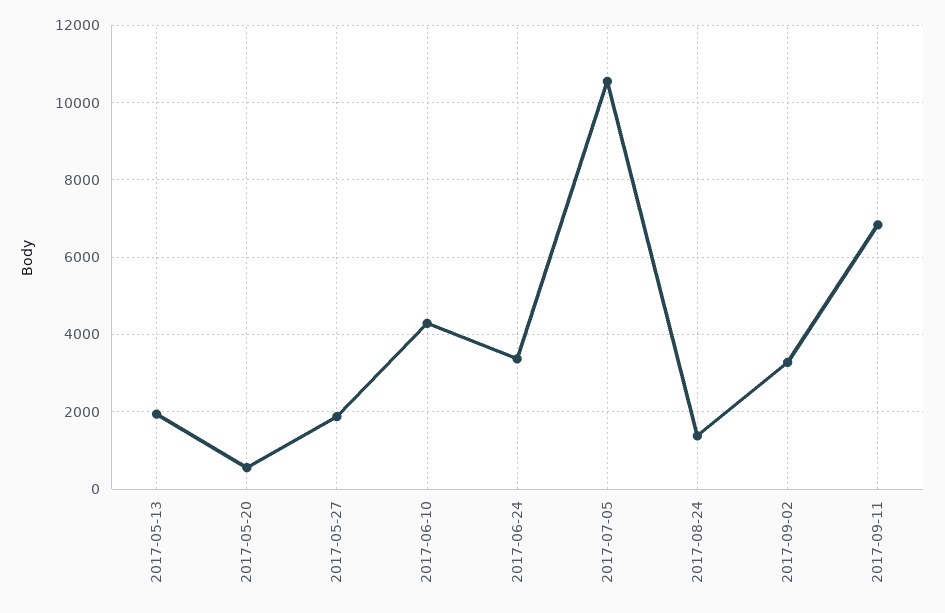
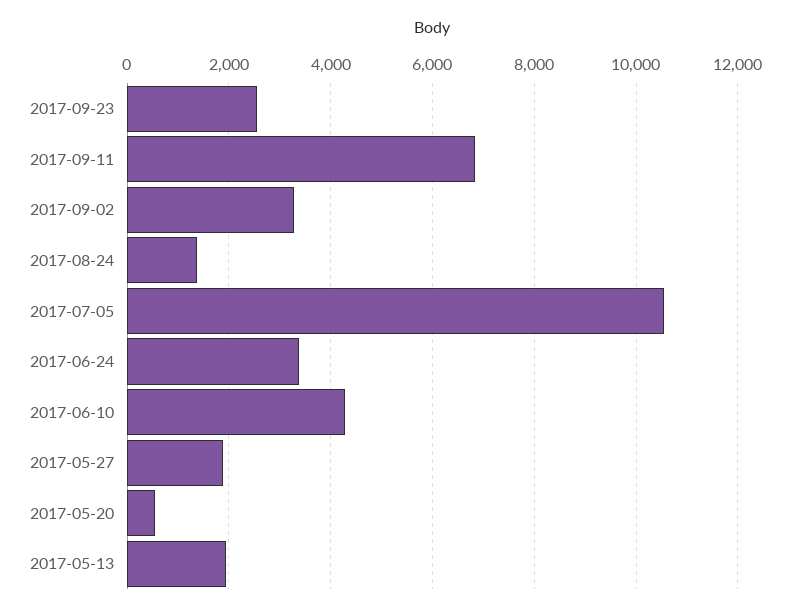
2017-09-23: none -> 2600

